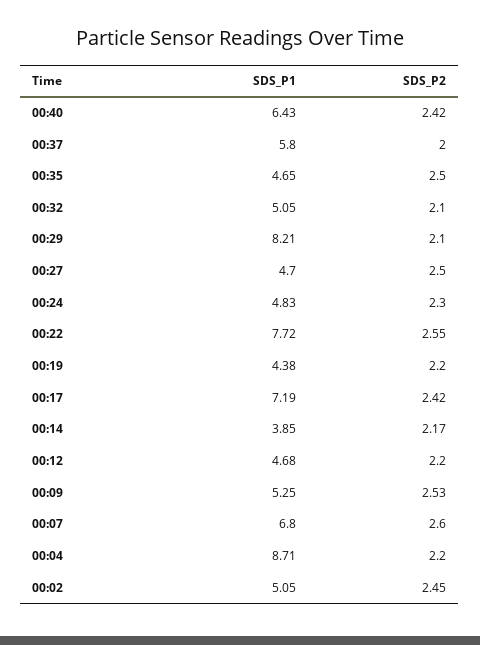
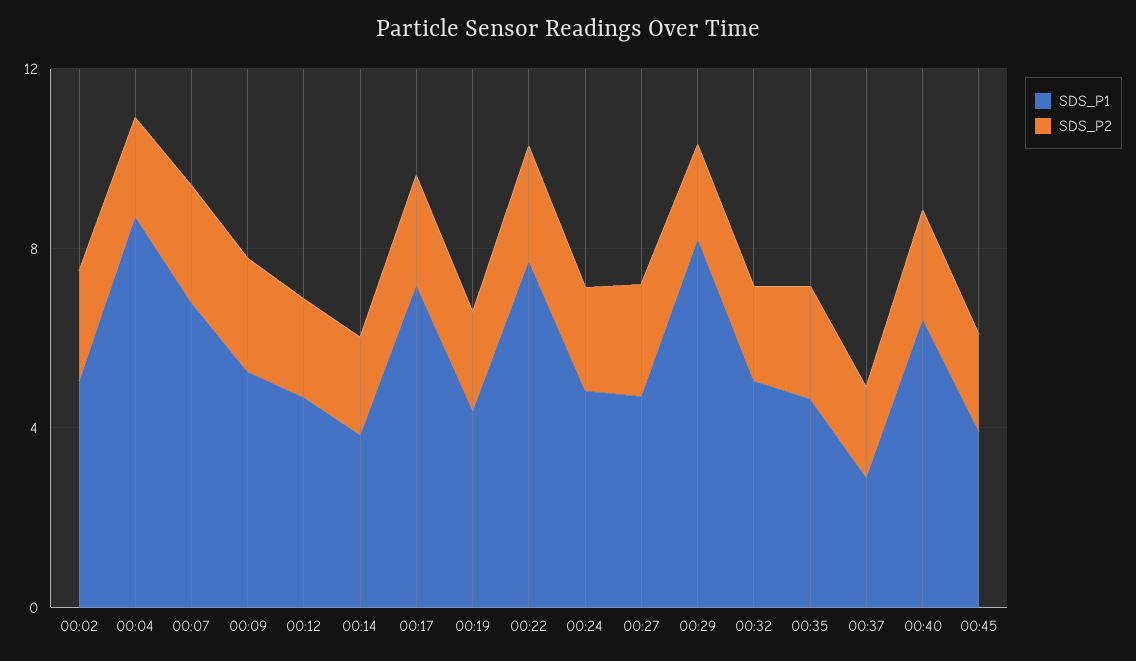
SDS_P1, 00:37: 5.8 -> 3
SDS_P1, 00:45: none -> 4
SDS_P2, 00:45: none -> 2

